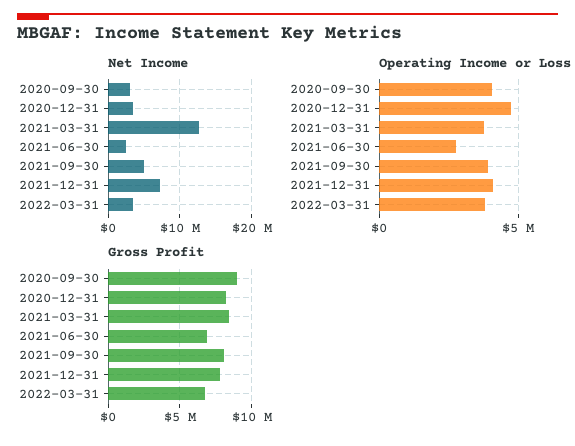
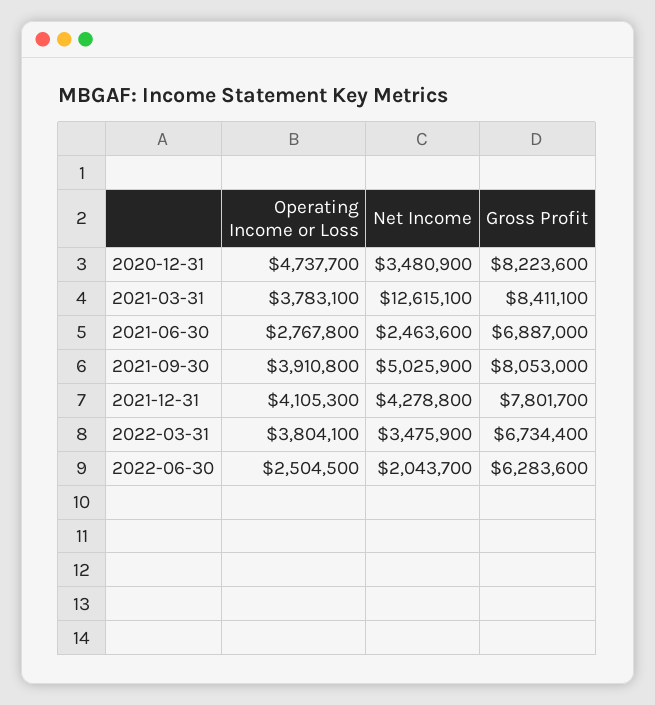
Net Income, 2020-09-30: 3000000 -> none
Net Income, 2021-12-31: 7000000 -> 4278800
Operating Income or Loss, 2020-09-30: 4000000 -> none
Gross Profit, 2020-09-30: 9000000 -> none
Operating Income or Loss, 2022-06-30: none -> 2504500
Net Income, 2022-06-30: none -> 2043700
Gross Profit, 2022-06-30: none -> 6283600

